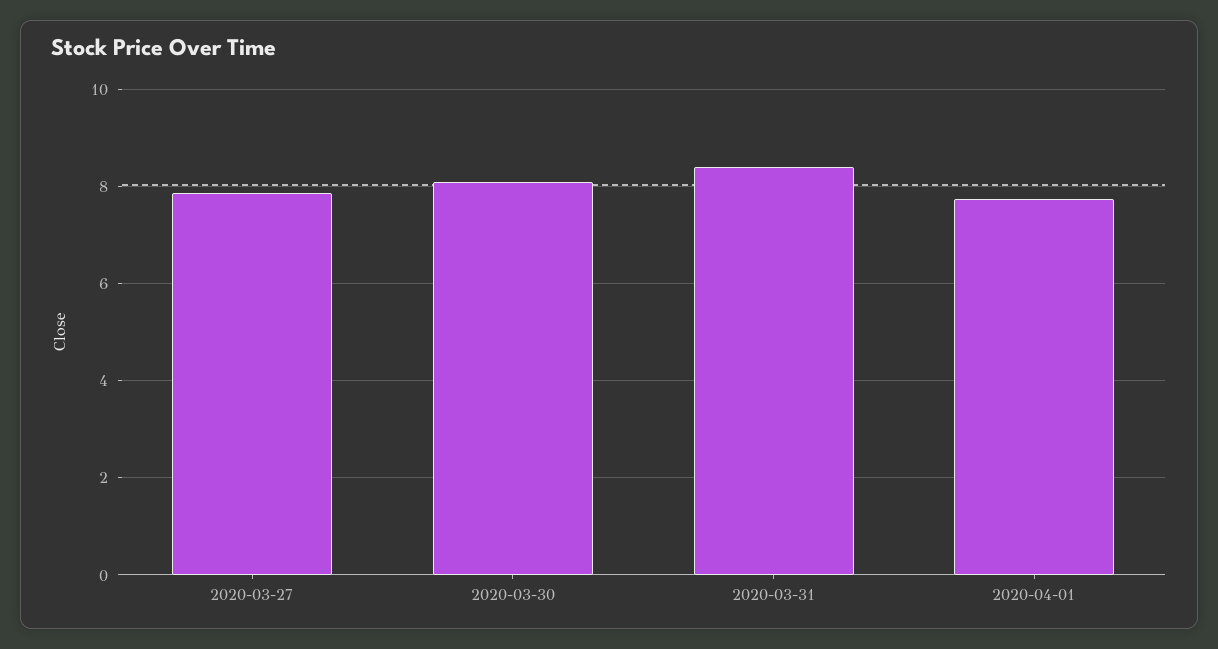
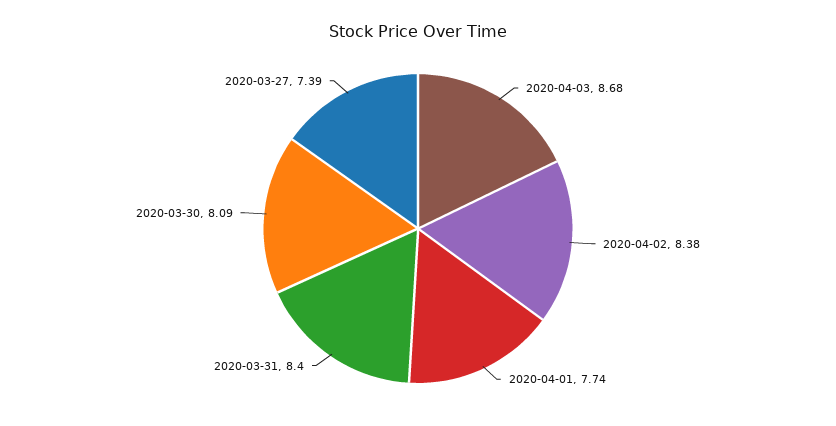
2020-03-27: 7.8 -> 7.39
2020-04-03: none -> 8.68
2020-04-02: none -> 8.38

